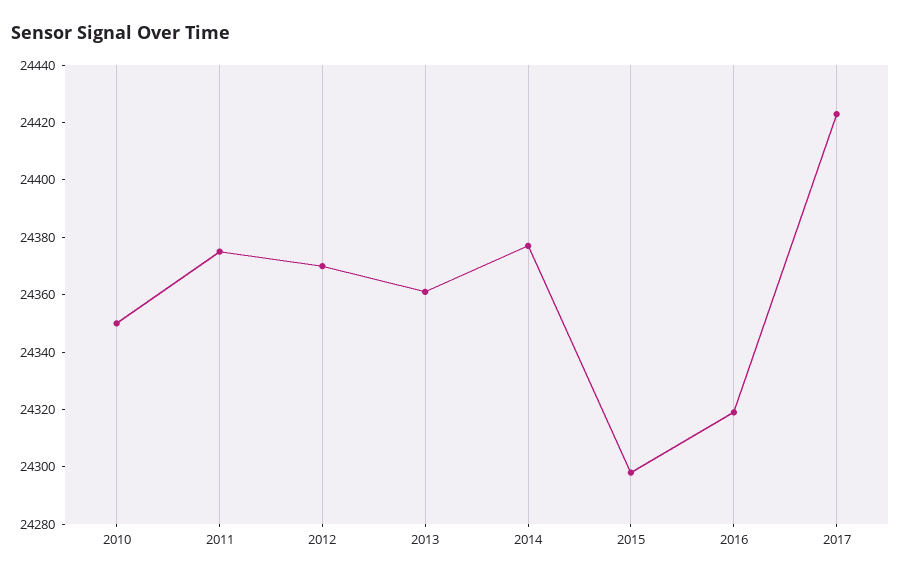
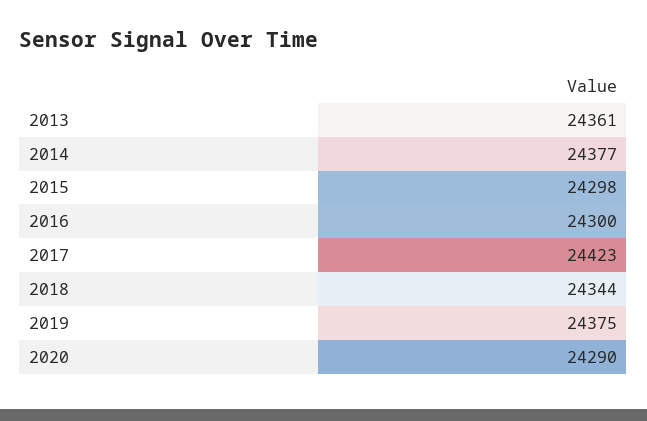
2010: 24350 -> none
2011: 24375 -> none
2012: 24370 -> none
2016: 24320 -> 24300
2018: none -> 24344
2019: none -> 24375
2020: none -> 24290

